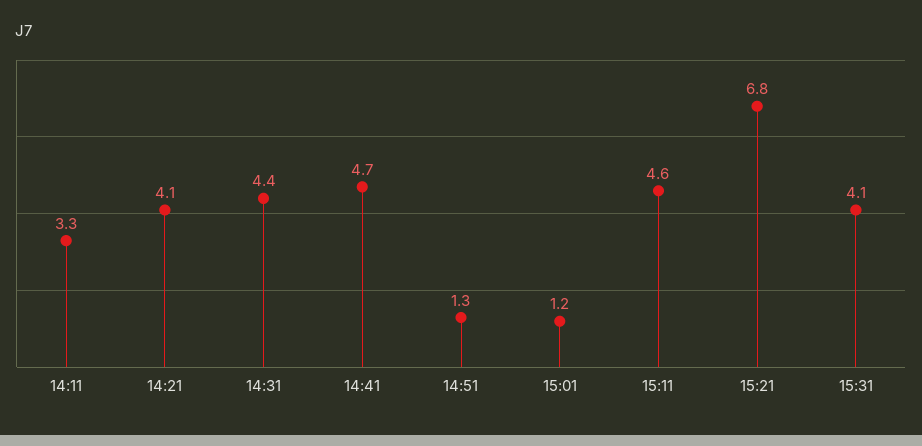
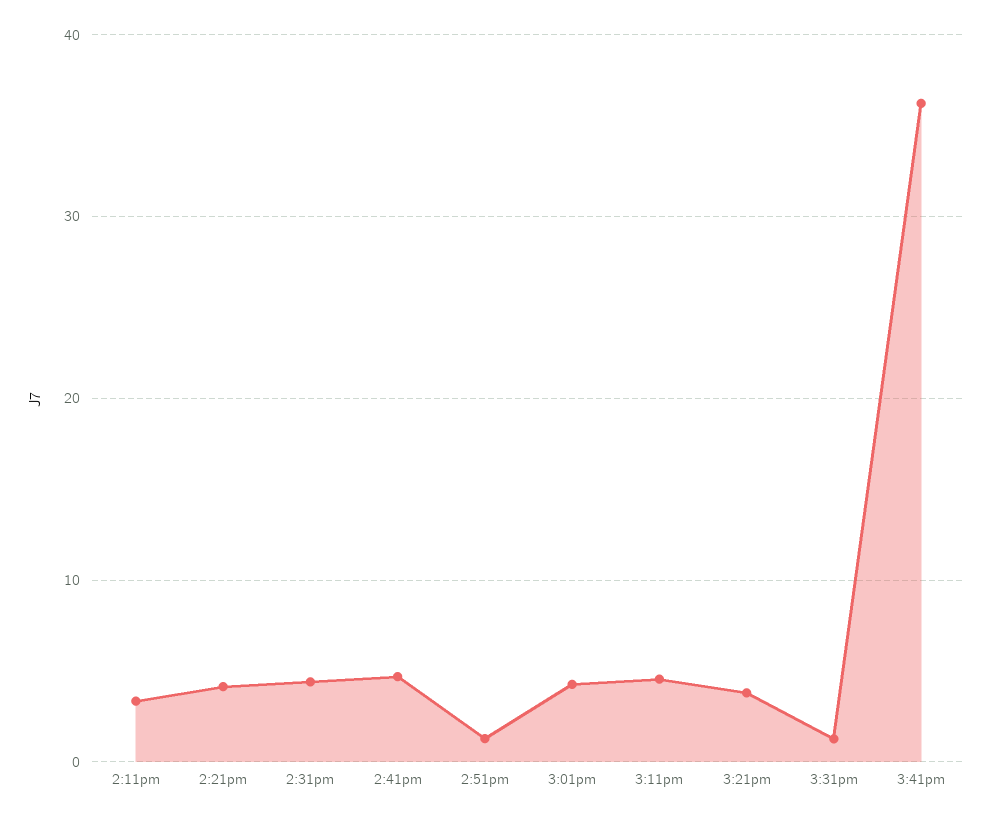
15:01: 1.2 -> 4
15:21: 6.8 -> 4
15:31: 4.1 -> 1
3:41pm: none -> 36

